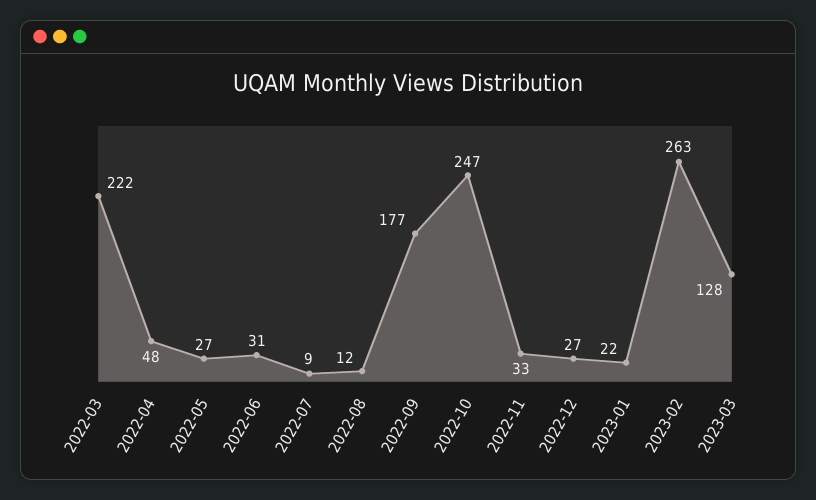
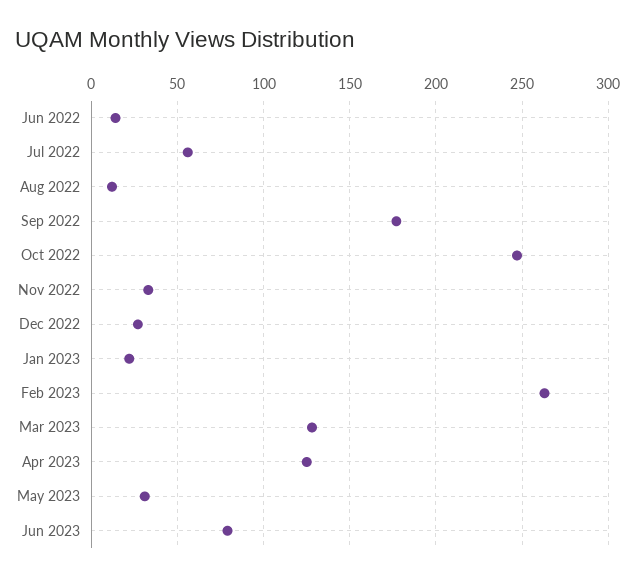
2022-03: 222 -> none
2022-04: 48 -> none
2022-05: 27 -> none
2022-06: 31 -> 15
2022-07: 9 -> 55
Apr 2023: none -> 125
May 2023: none -> 30
Jun 2023: none -> 80

